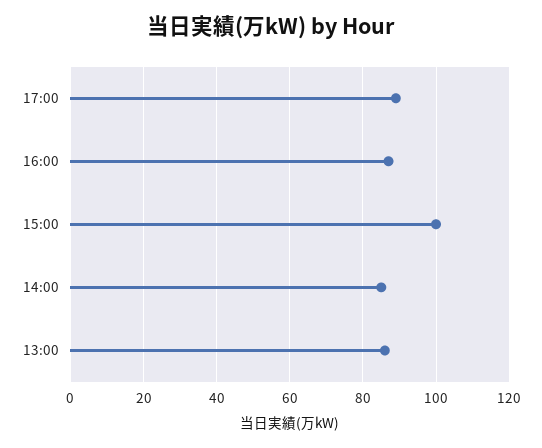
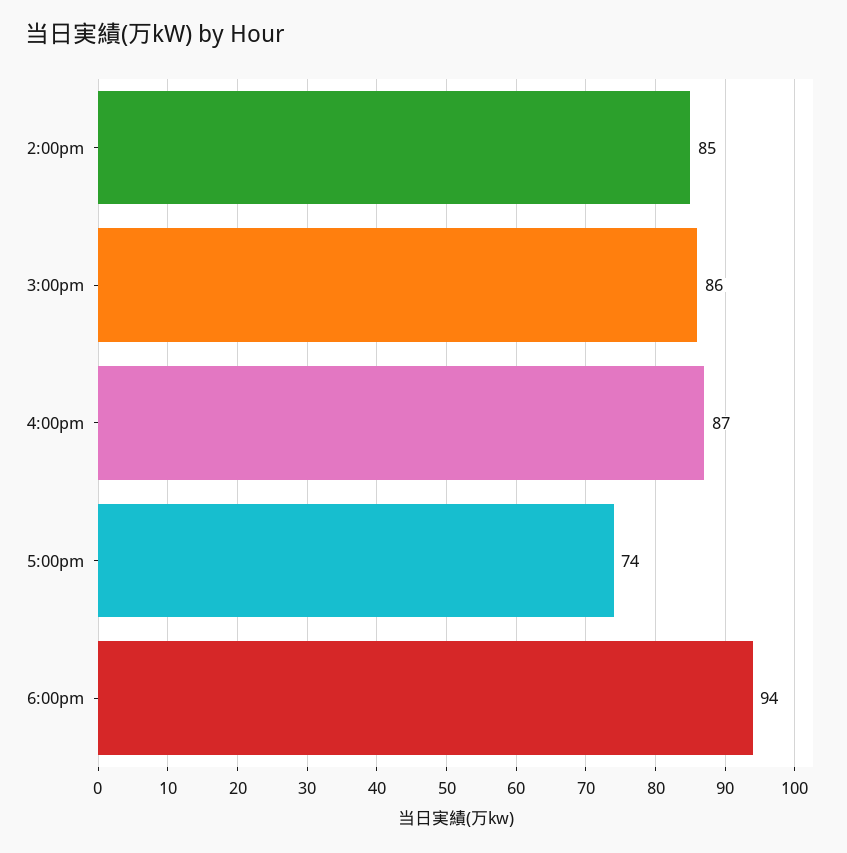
17:00: 90 -> 74
15:00: 100 -> 86
13:00: 85 -> none
6:00pm: none -> 94

